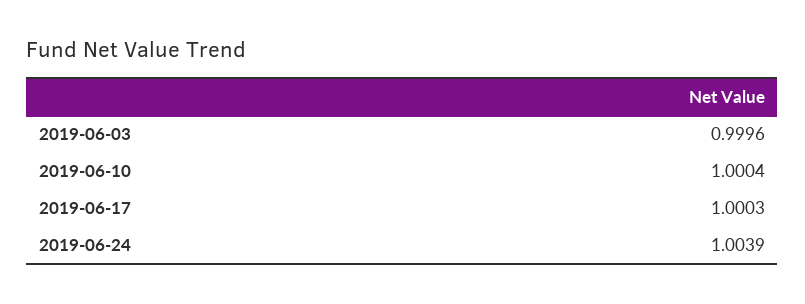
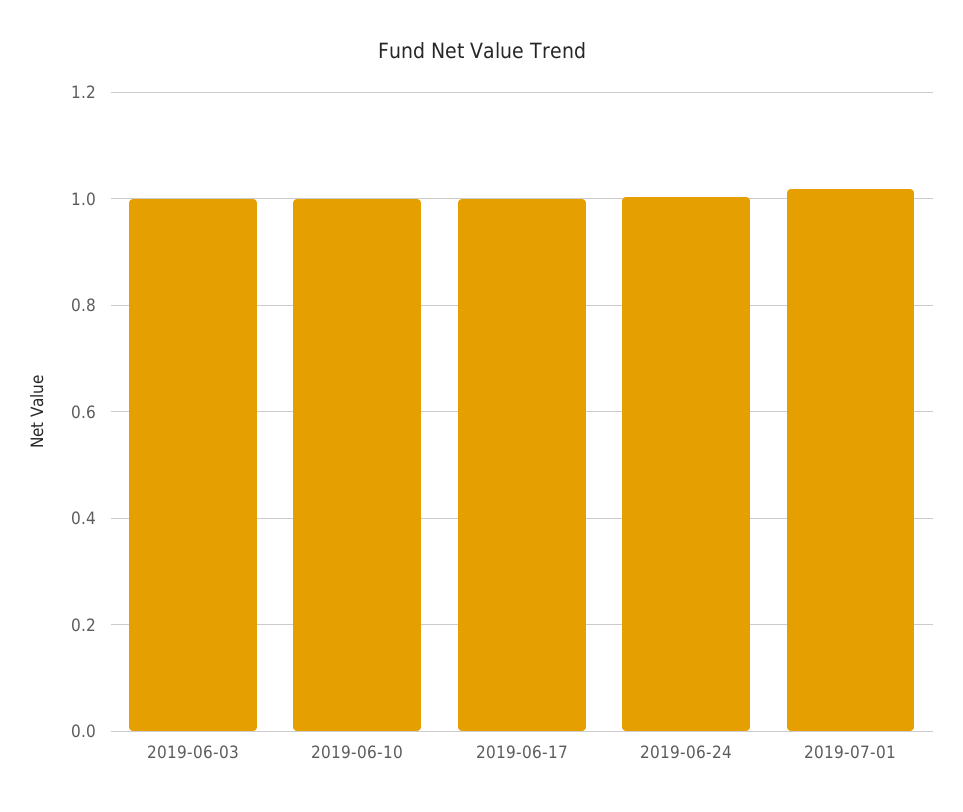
2019-07-01: none -> 1.02

